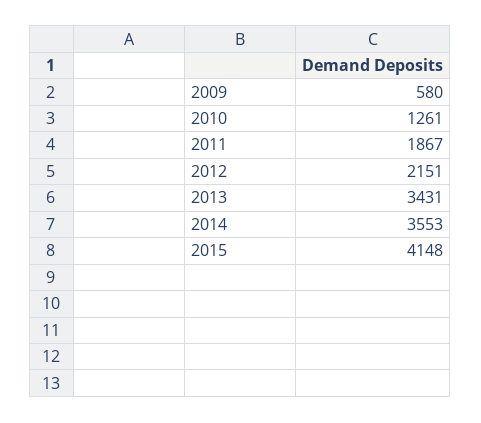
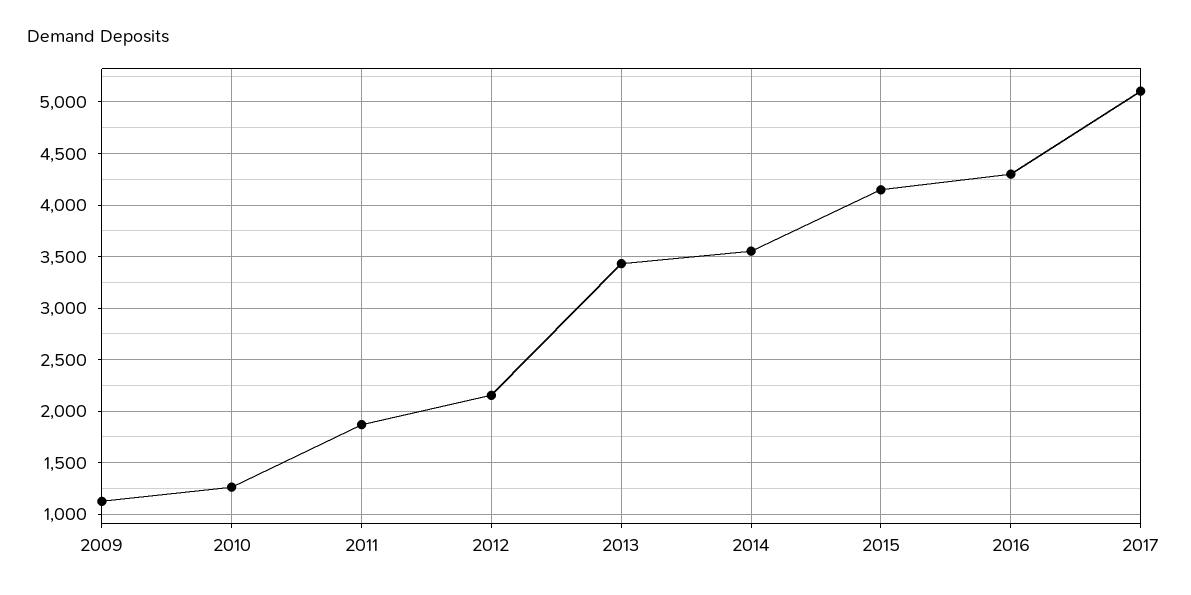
2009: 580 -> 1100
2016: none -> 4300
2017: none -> 5100

